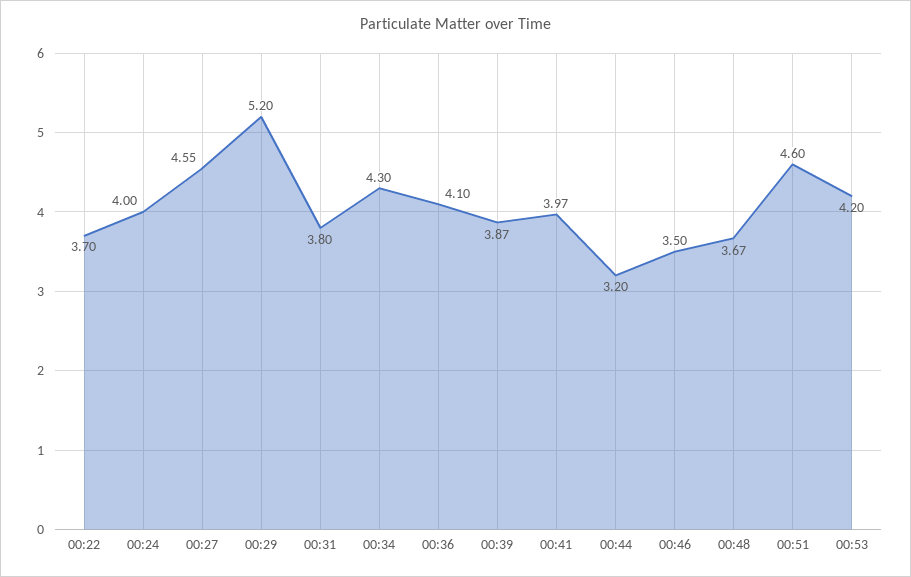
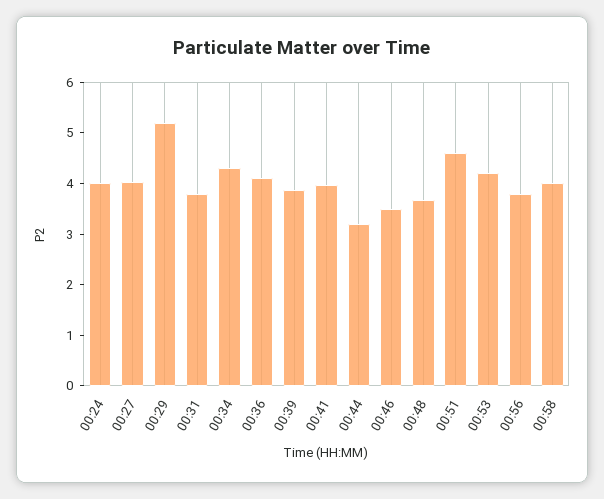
00:22: 3.7 -> none
00:27: 4.55 -> 4
00:56: none -> 3.8
00:58: none -> 4

